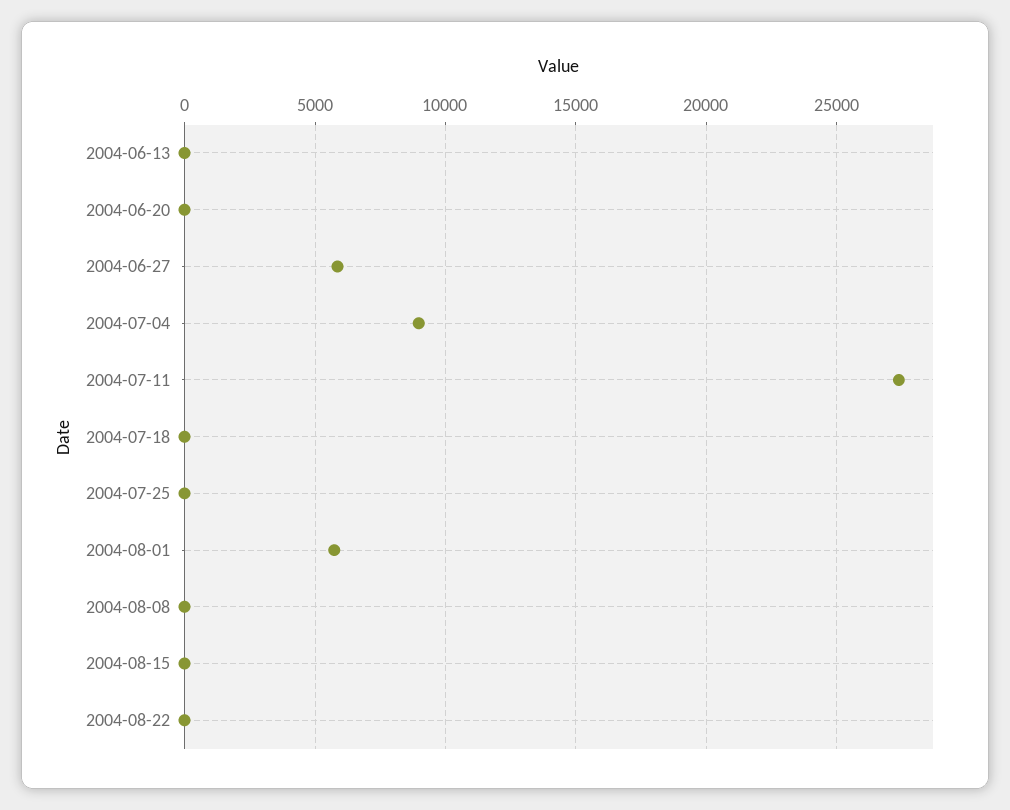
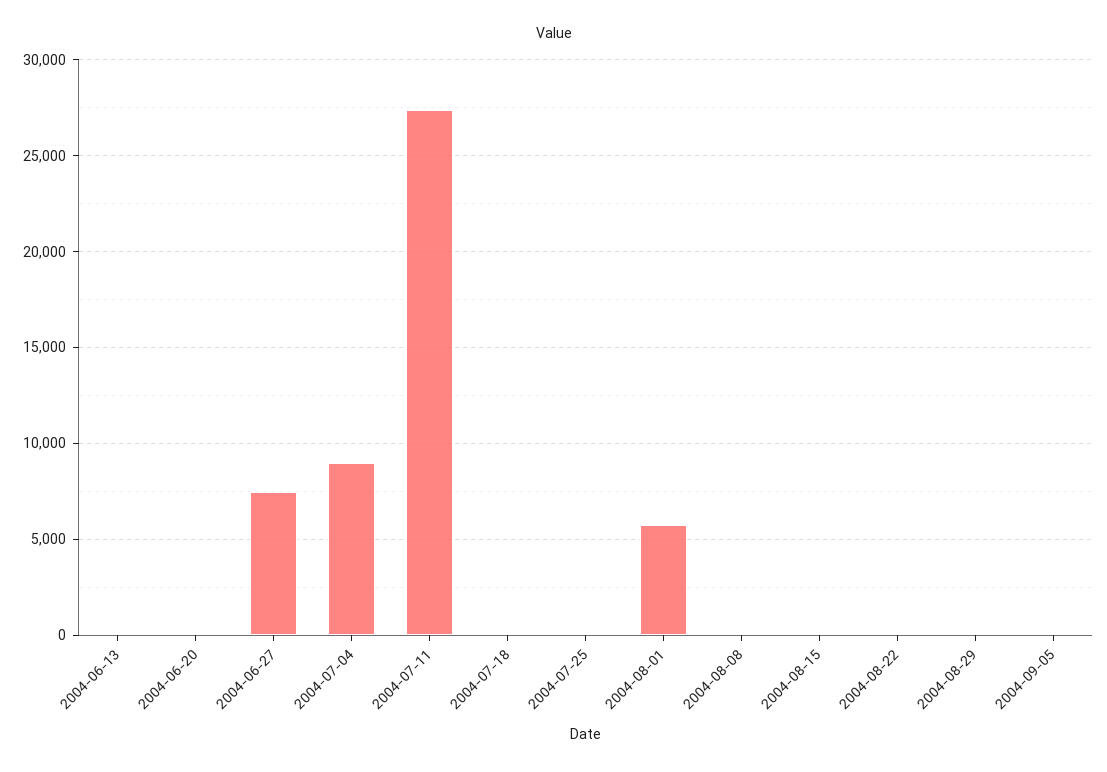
2004-06-27: 6000 -> 7500
2004-08-29: none -> 0
2004-09-05: none -> 0

